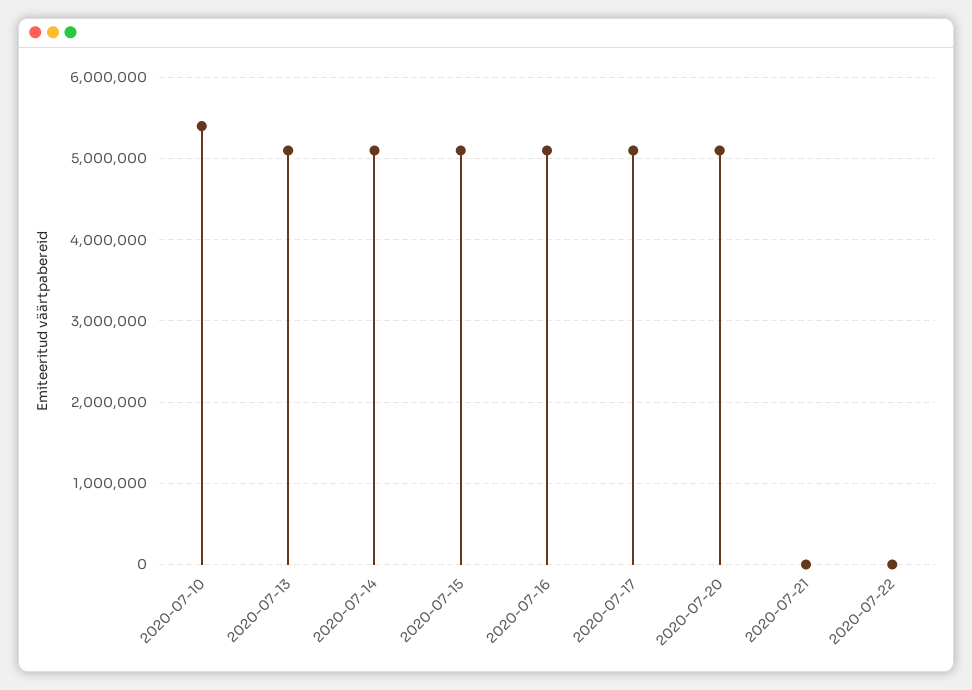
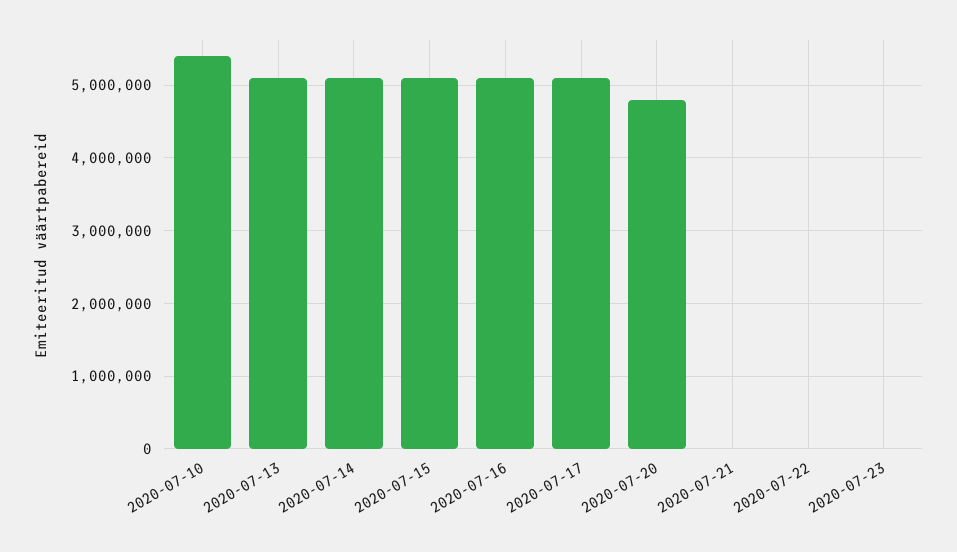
2020-07-20: 5100000 -> 4800000
2020-07-23: none -> 0

